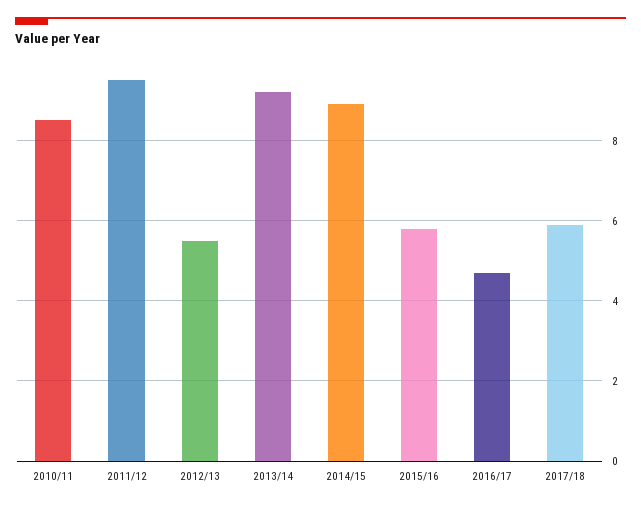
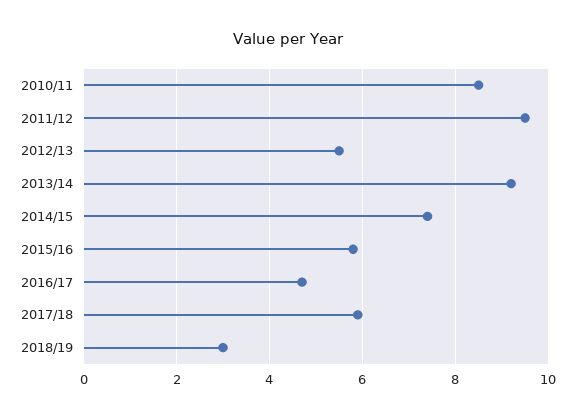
2014/15: 9 -> 7.5
2018/19: none -> 3

